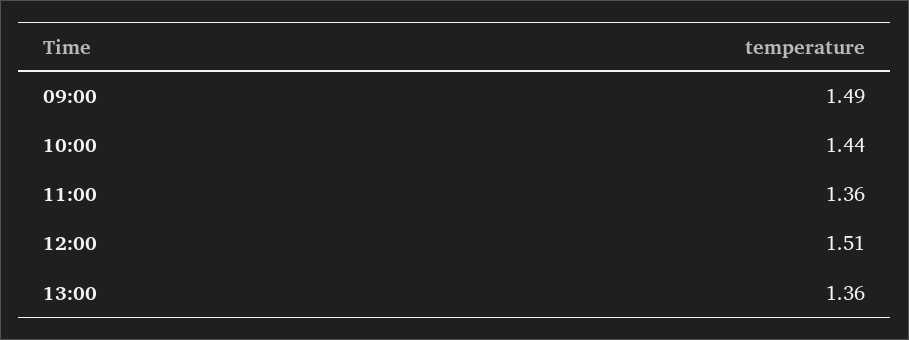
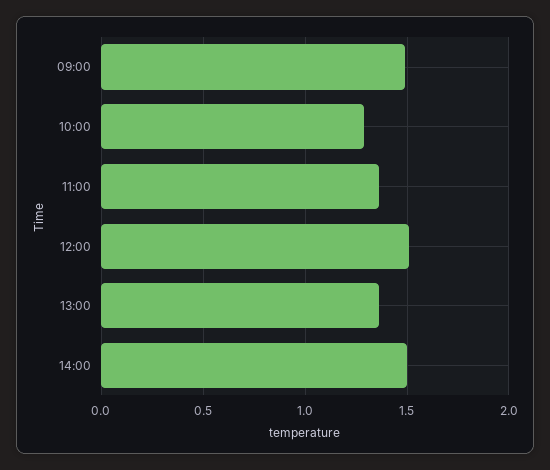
10:00: 1.44 -> 1.3
14:00: none -> 1.5

